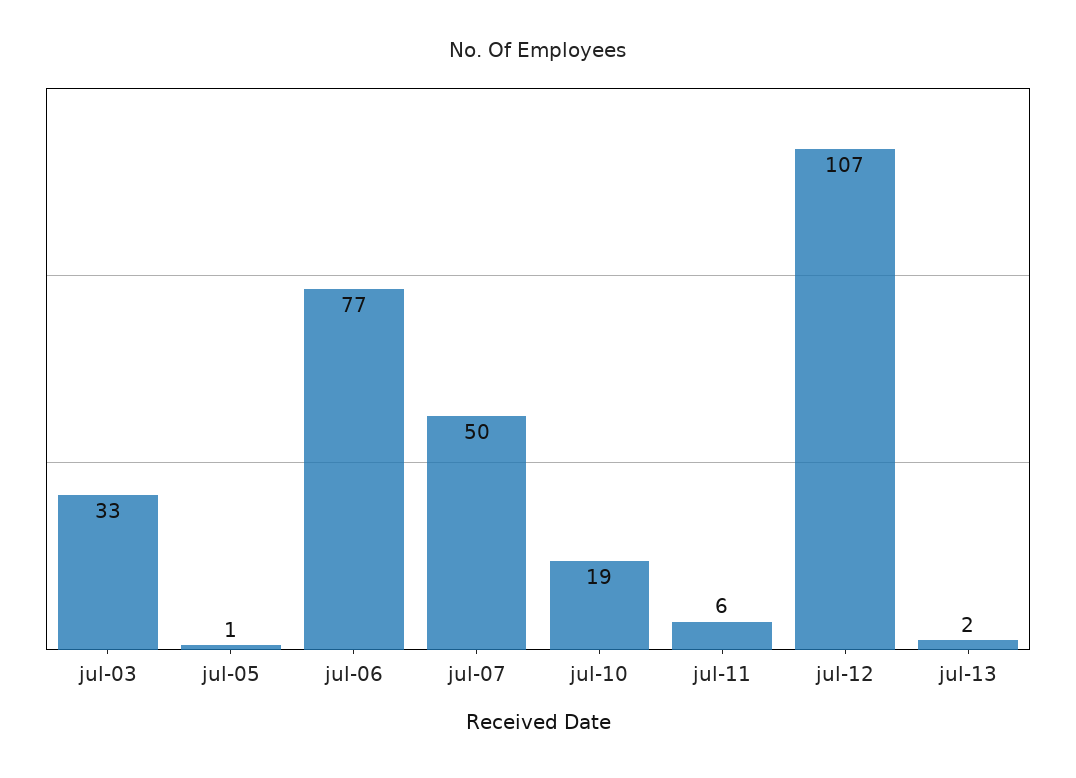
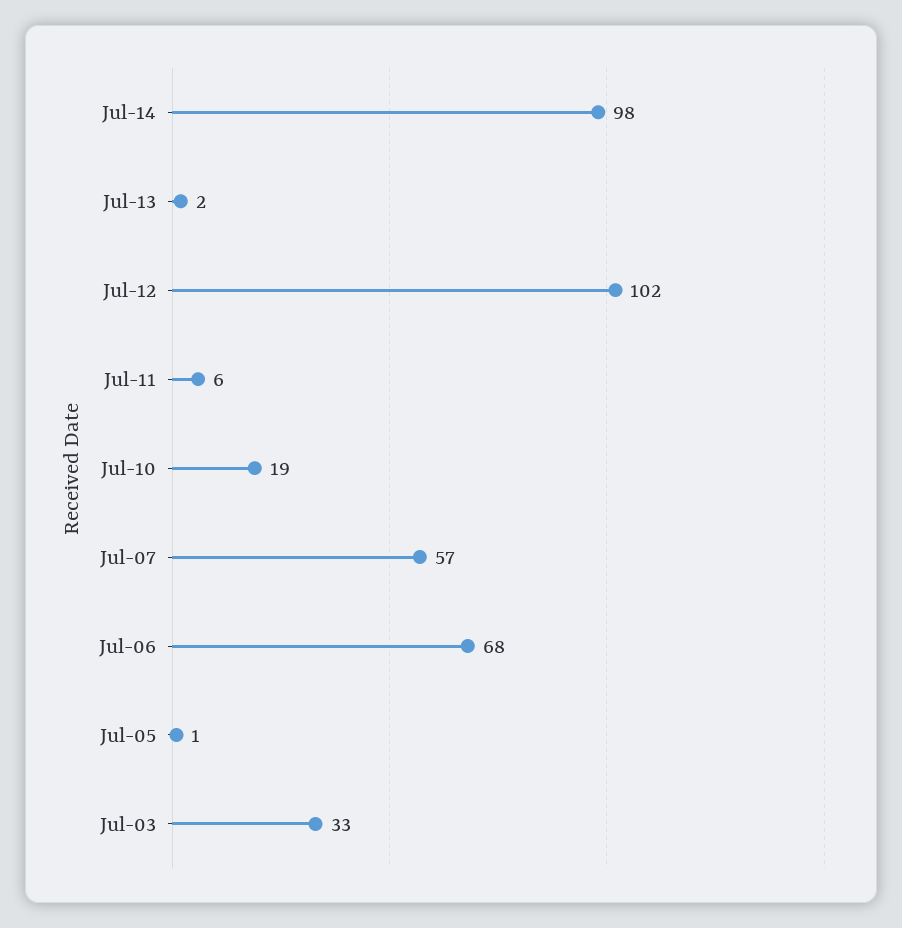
jul-06: 77 -> 68
jul-07: 50 -> 57
jul-12: 107 -> 102
Jul-14: none -> 98

